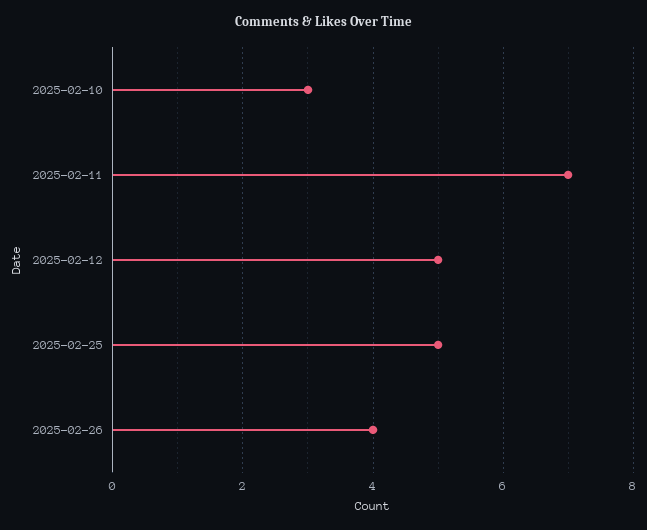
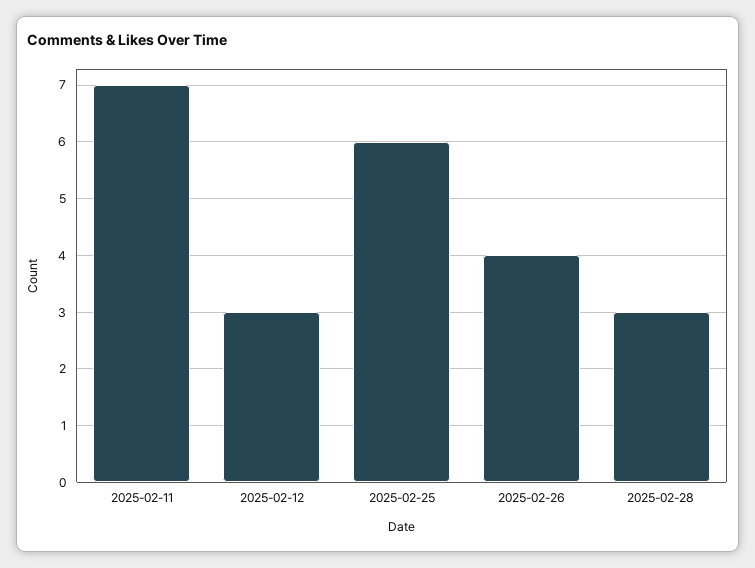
2025-02-10: 3 -> none
2025-02-12: 5 -> 3
2025-02-25: 5 -> 6
2025-02-28: none -> 3

